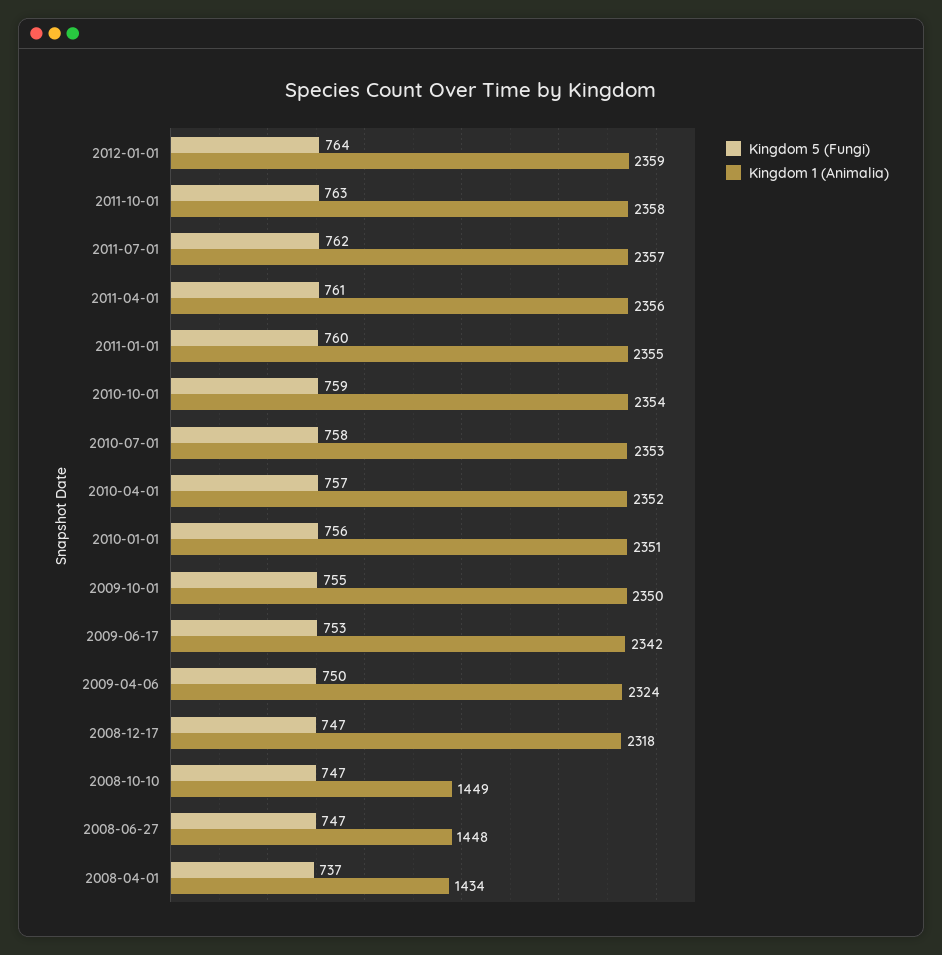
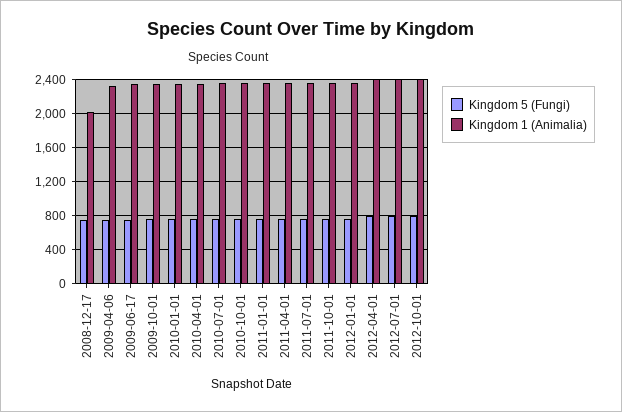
Kingdom 1 (Animalia), 2008-12-17: 2318 -> 2000
Kingdom 5 (Fungi), 2008-10-10: 747 -> none
Kingdom 1 (Animalia), 2008-10-10: 1449 -> none
Kingdom 5 (Fungi), 2008-06-27: 747 -> none
Kingdom 1 (Animalia), 2008-06-27: 1448 -> none
Kingdom 5 (Fungi), 2008-04-01: 737 -> none
Kingdom 1 (Animalia), 2008-04-01: 1434 -> none
Kingdom 5 (Fungi), 2012-04-01: none -> 800
Kingdom 1 (Animalia), 2012-04-01: none -> 2400
Kingdom 5 (Fungi), 2012-07-01: none -> 800
Kingdom 1 (Animalia), 2012-07-01: none -> 2400
Kingdom 5 (Fungi), 2012-10-01: none -> 800
Kingdom 1 (Animalia), 2012-10-01: none -> 2400

